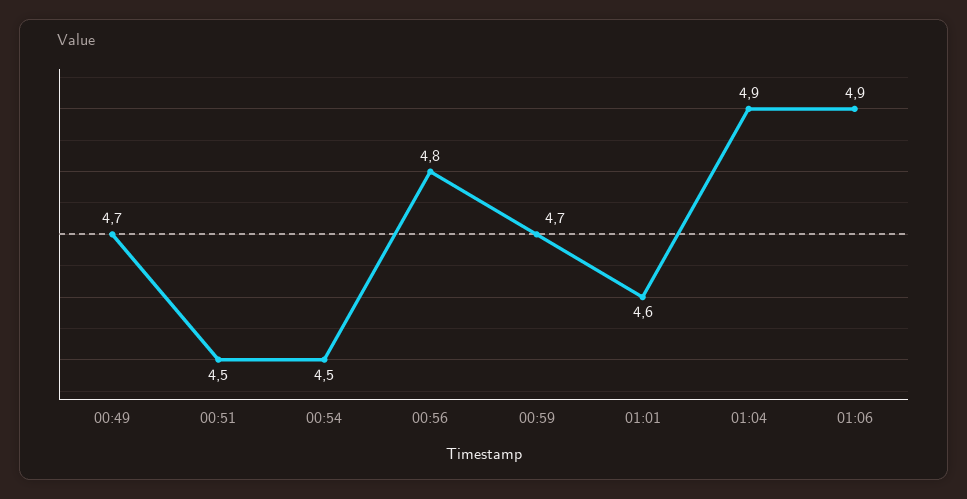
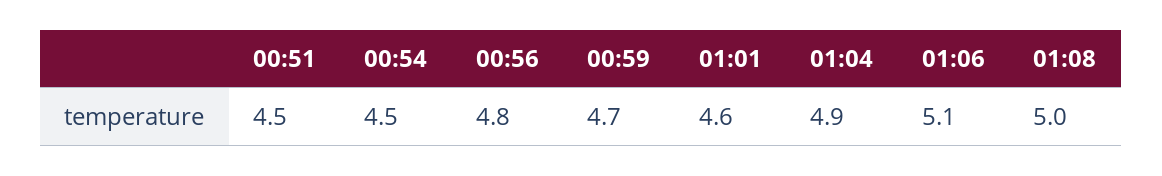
00:49: 4.7 -> none
01:06: 4.9 -> 5.1
01:08: none -> 5

